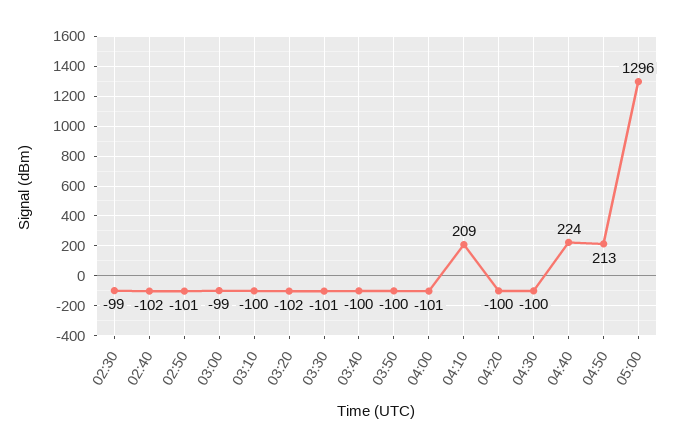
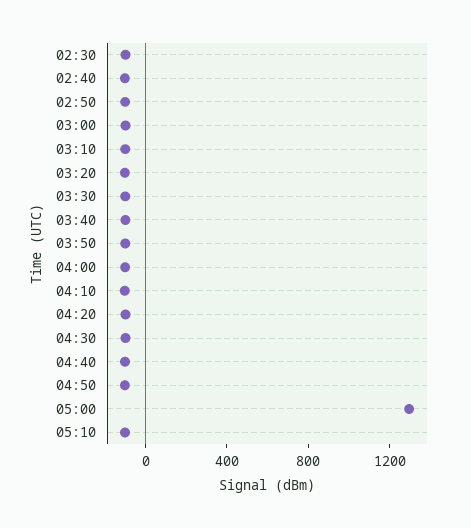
04:10: 209 -> -100
04:40: 224 -> -100
04:50: 213 -> -100
05:10: none -> -100

